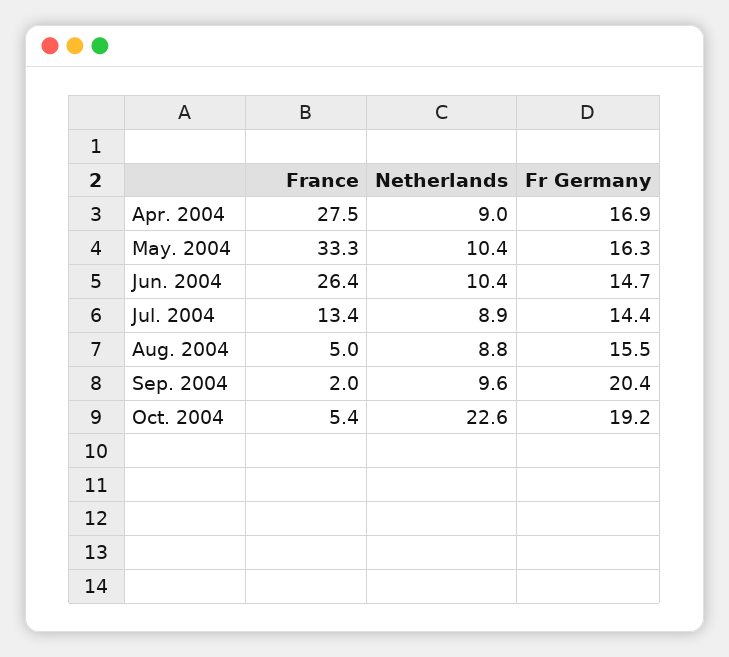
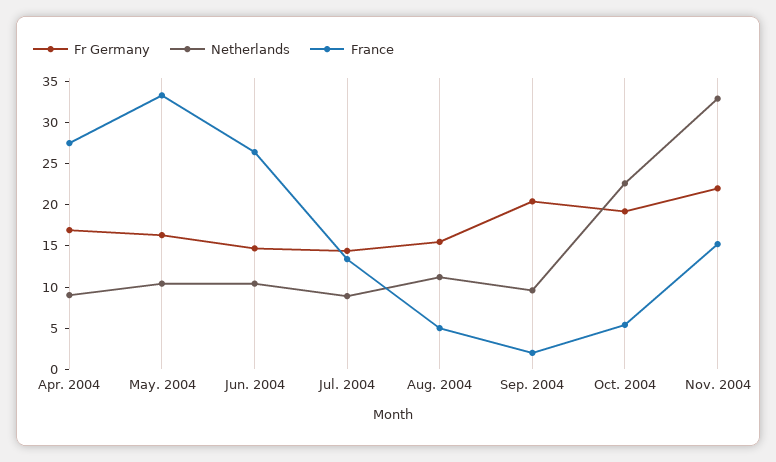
Netherlands, Aug. 2004: 8.8 -> 11
Fr Germany, Nov. 2004: none -> 22
Netherlands, Nov. 2004: none -> 33
France, Nov. 2004: none -> 15

